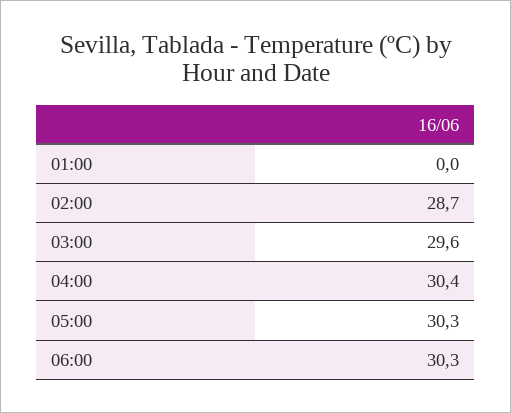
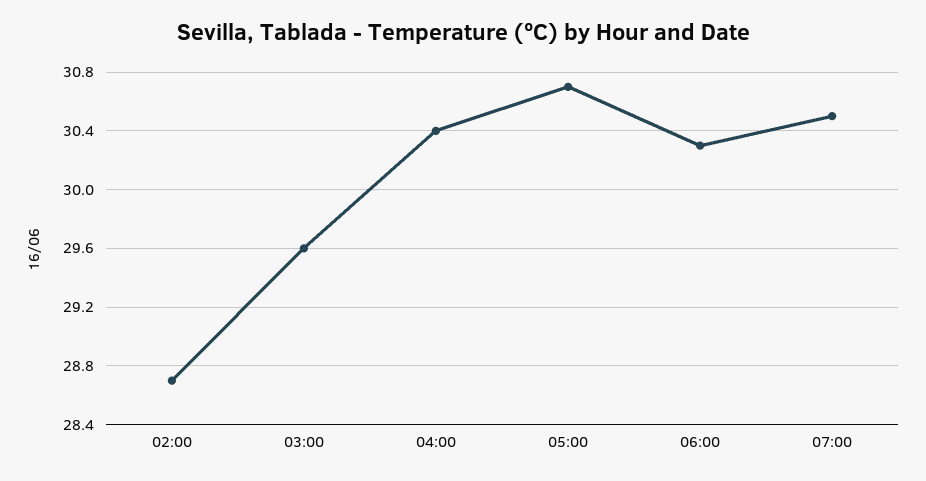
01:00: 0 -> none
05:00: 30.3 -> 30.7
07:00: none -> 30.5

